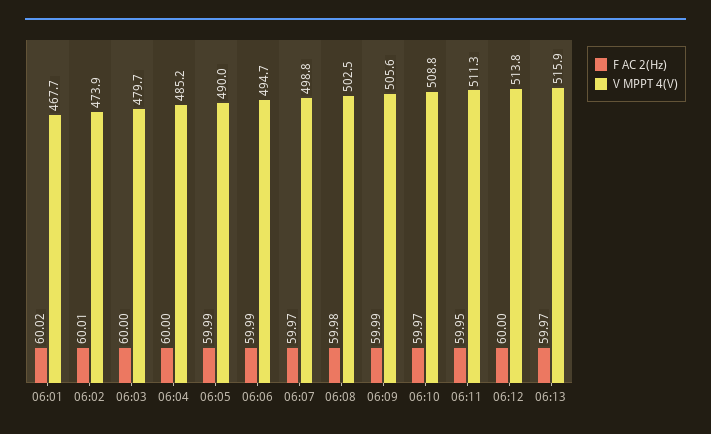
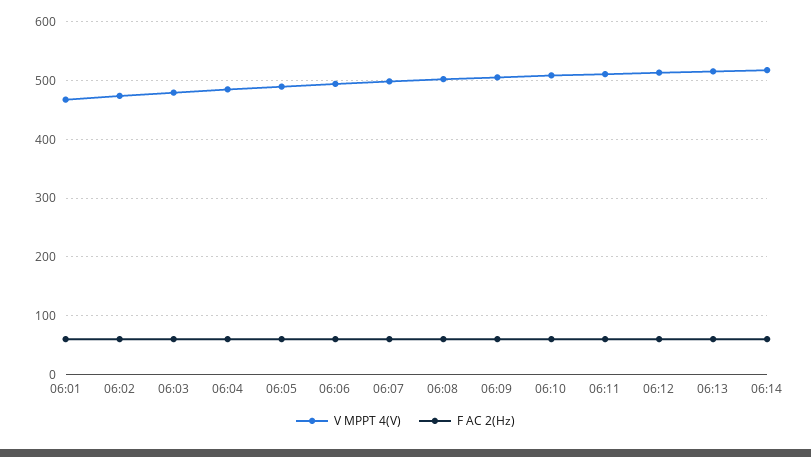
V MPPT 4(V), 06:14: none -> 520
F AC 2(Hz), 06:14: none -> 60

